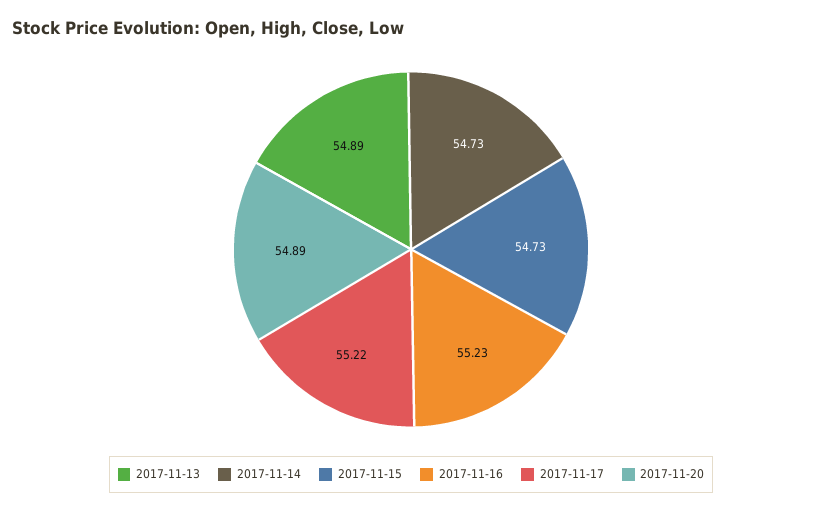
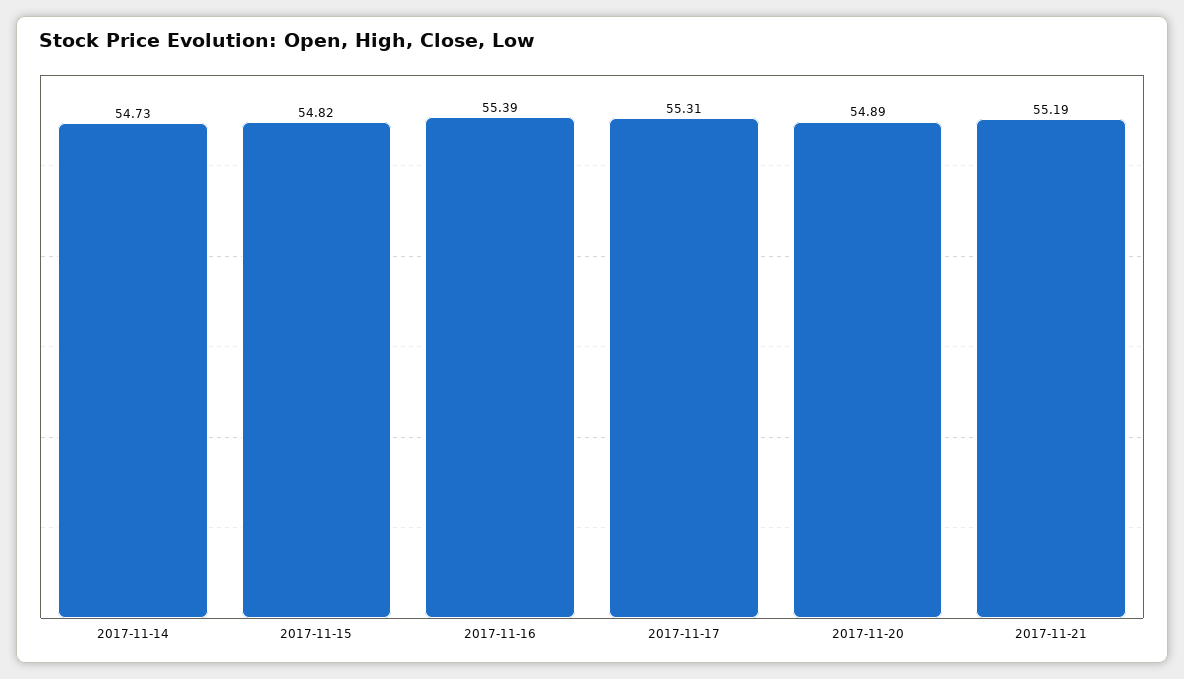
2017-11-13: 54.89 -> none
2017-11-15: 54.73 -> 54.82
2017-11-16: 55.23 -> 55.39
2017-11-17: 55.22 -> 55.31
2017-11-21: none -> 55.19

